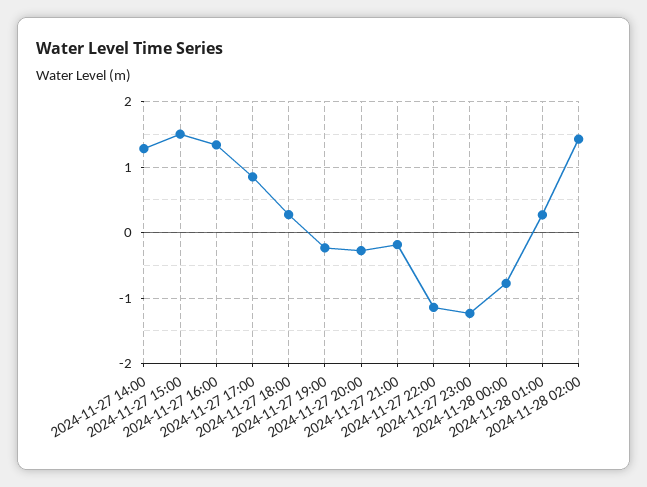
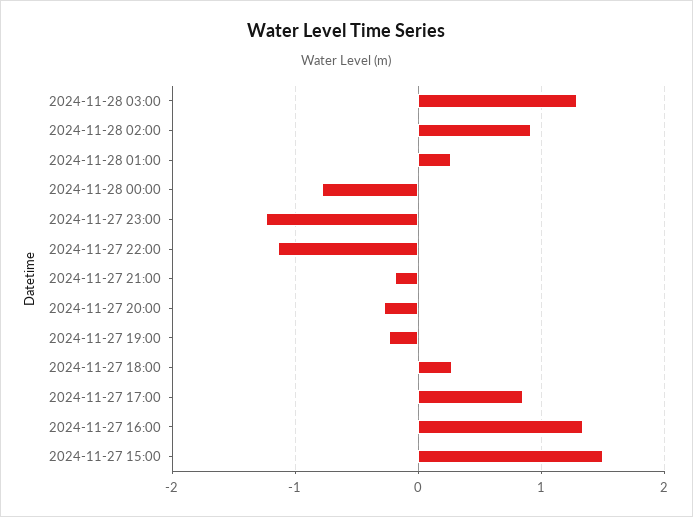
2024-11-27 14:00: 1.3 -> none
2024-11-28 02:00: 1.4 -> 0.9
2024-11-28 03:00: none -> 1.3

